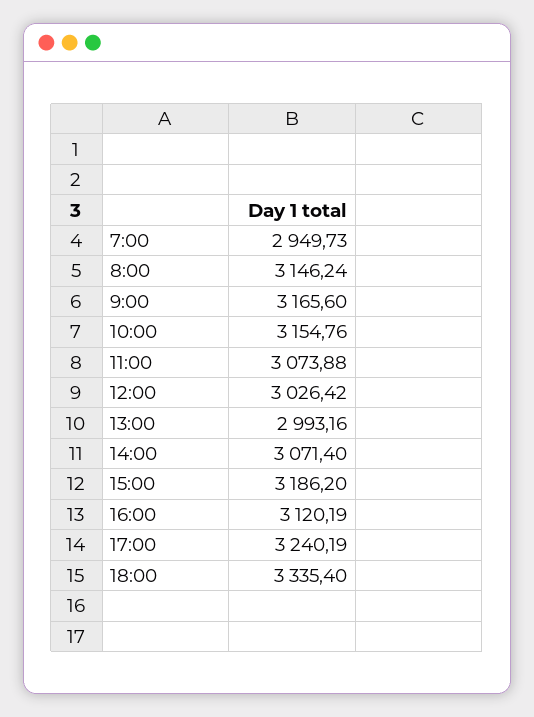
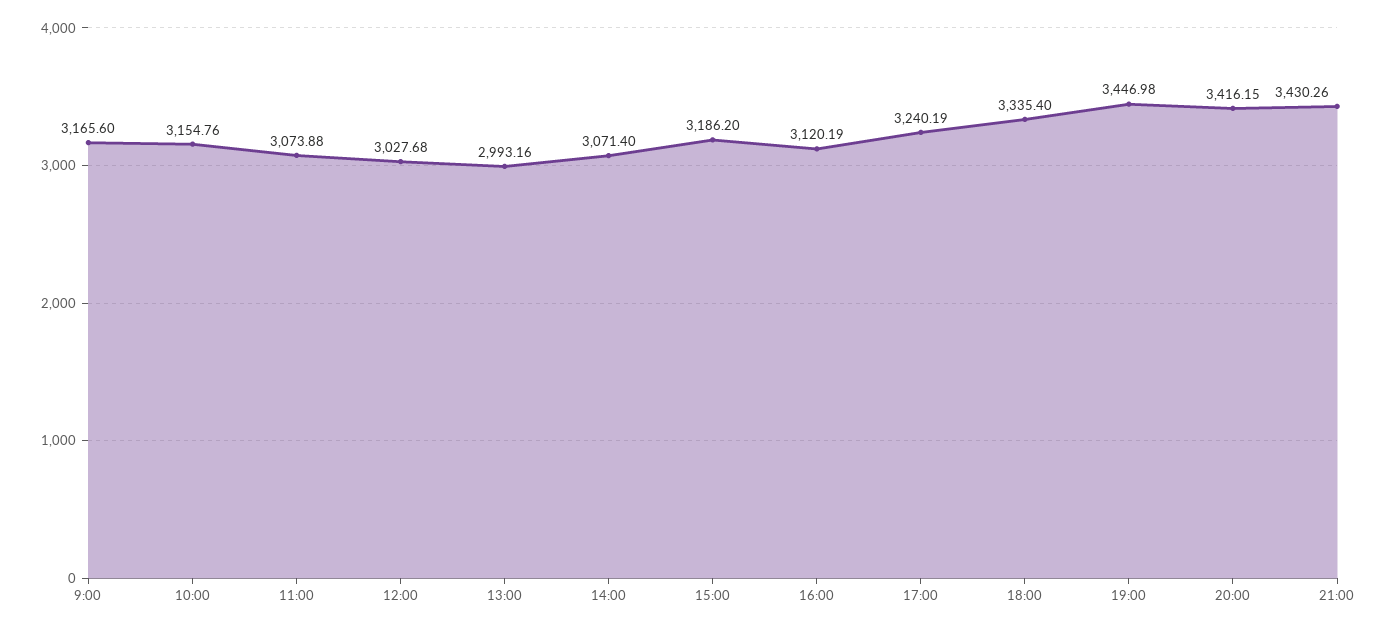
7:00: 2949.73 -> none
8:00: 3146.24 -> none
12:00: 3026.42 -> 3027.68
19:00: none -> 3446.98
20:00: none -> 3416.15
21:00: none -> 3430.26

